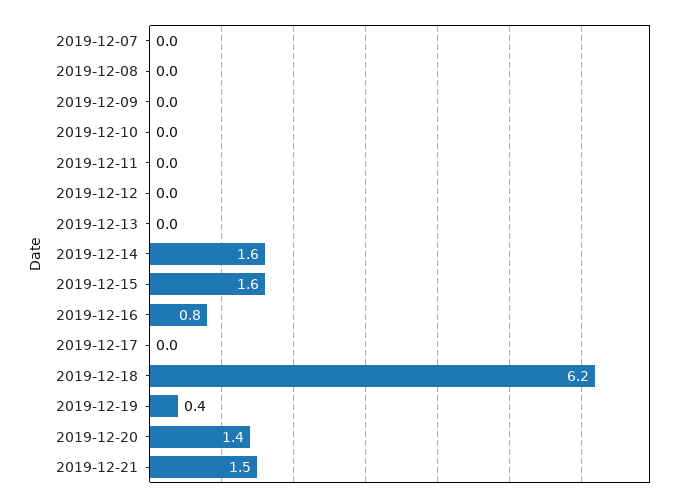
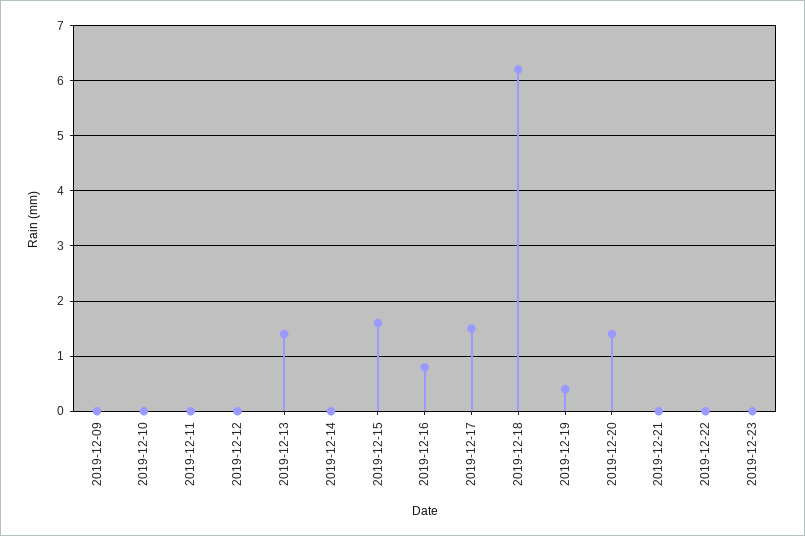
2019-12-07: 0 -> none
2019-12-08: 0 -> none
2019-12-13: 0 -> 1.5
2019-12-14: 1.6 -> 0
2019-12-17: 0 -> 1.5
2019-12-21: 1.5 -> 0
2019-12-22: none -> 0
2019-12-23: none -> 0

